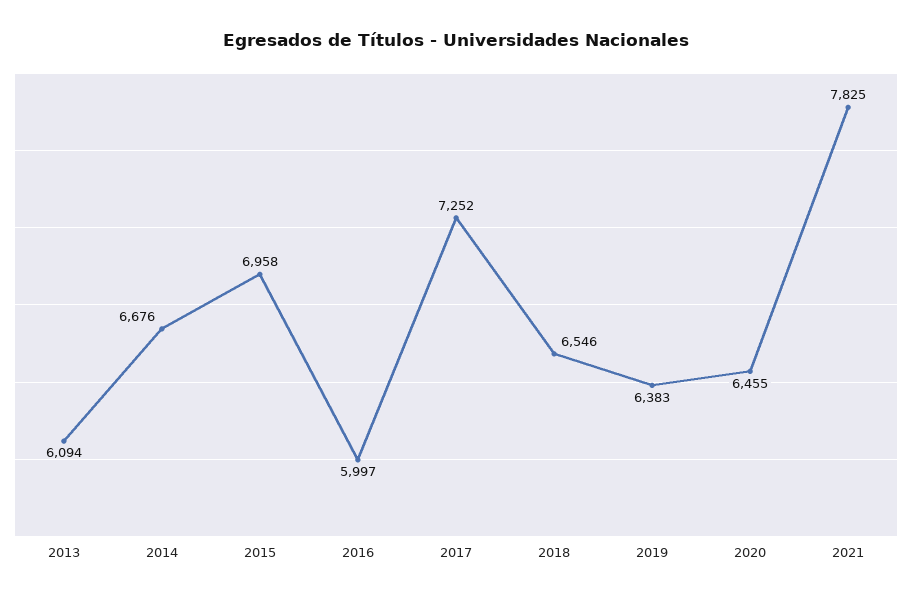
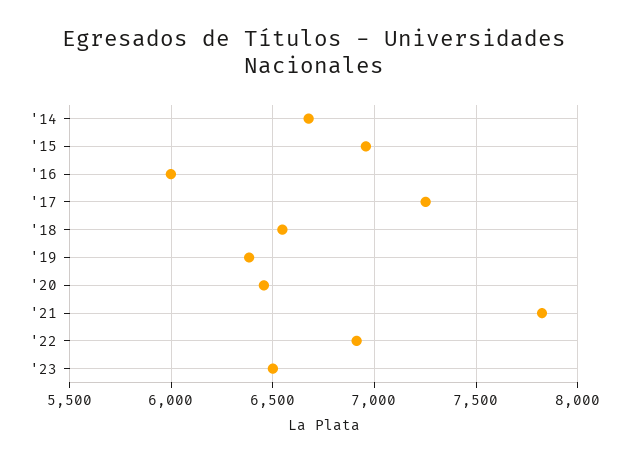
2013: 6094 -> none
'22: none -> 6900
'23: none -> 6500

